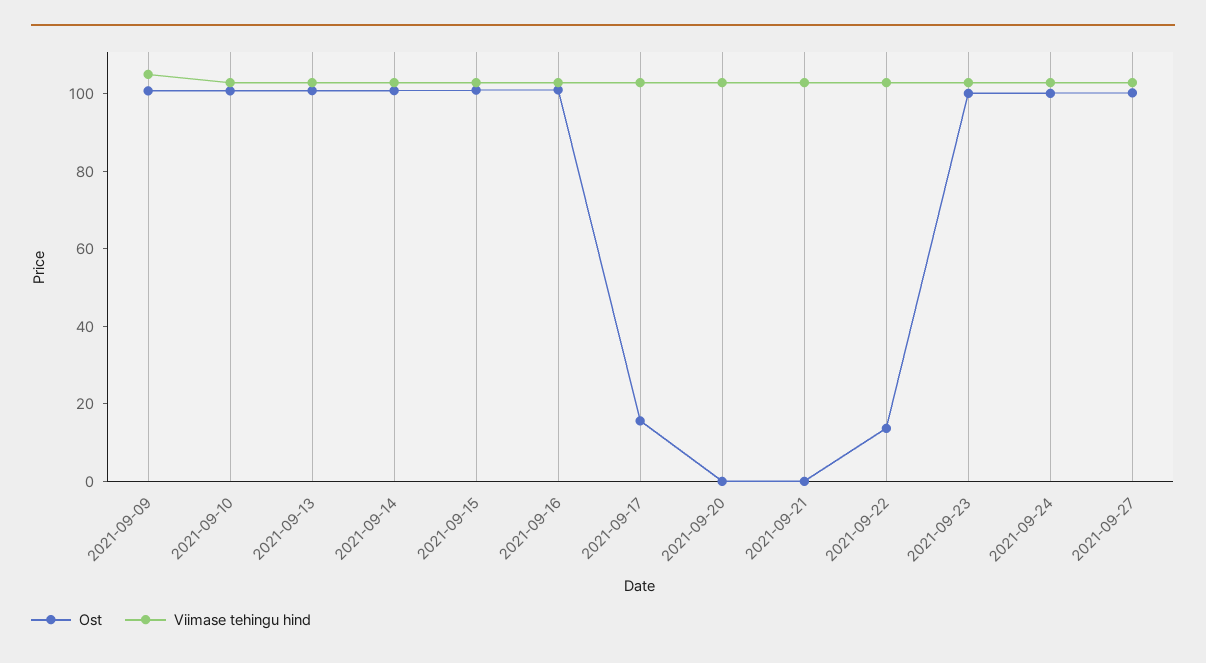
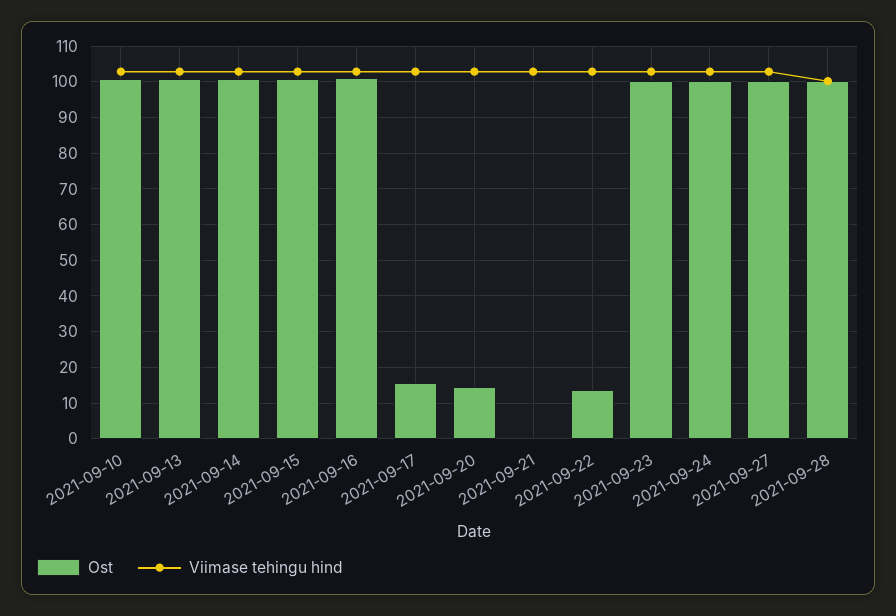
Ost, 2021-09-09: 100 -> none
Viimase tehingu hind, 2021-09-09: 105 -> none
Ost, 2021-09-20: 0 -> 14
Ost, 2021-09-28: none -> 100
Viimase tehingu hind, 2021-09-28: none -> 100

